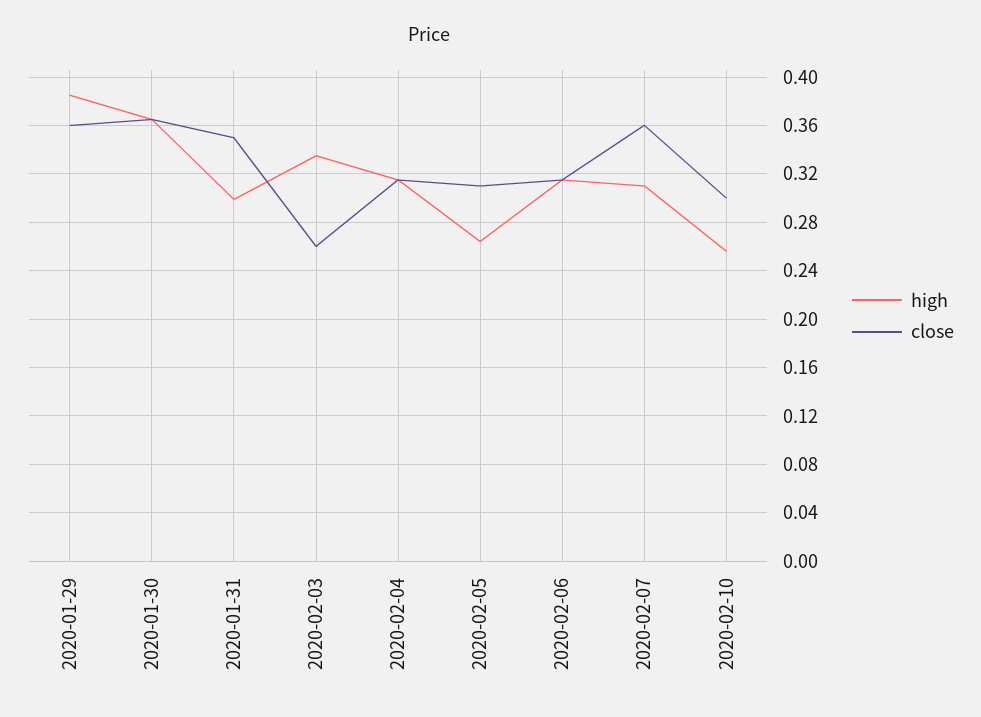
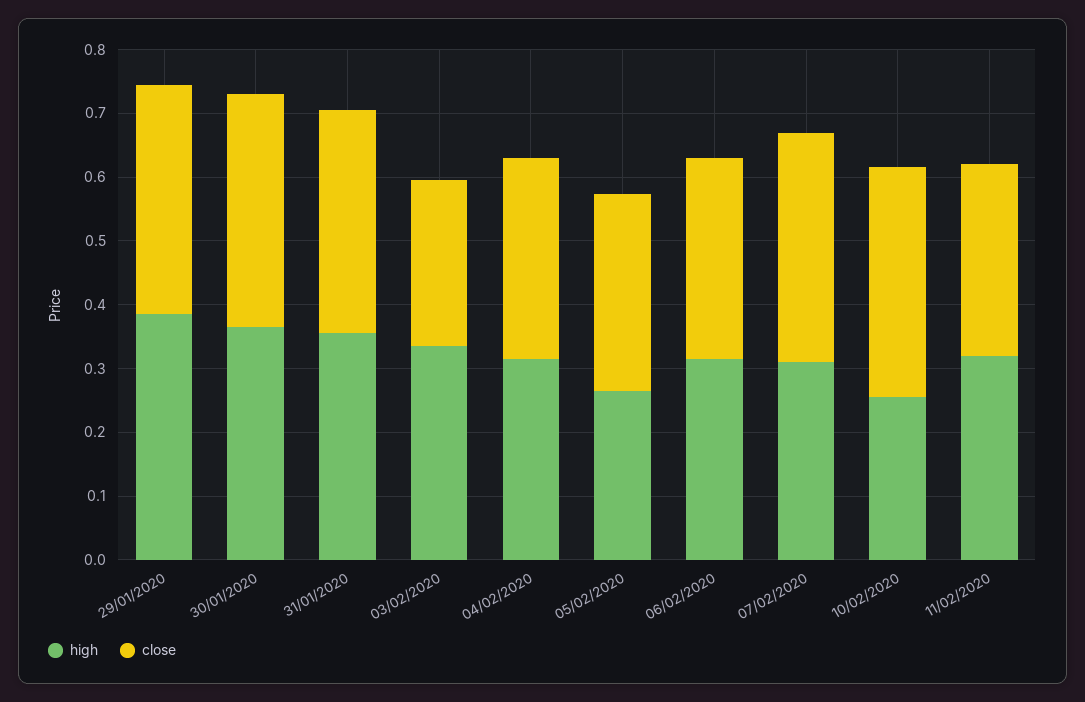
high, 2020-01-31: 0.3 -> 0.36
close, 2020-02-10: 0.3 -> 0.36
high, 11/02/2020: none -> 0.32
close, 11/02/2020: none -> 0.3

